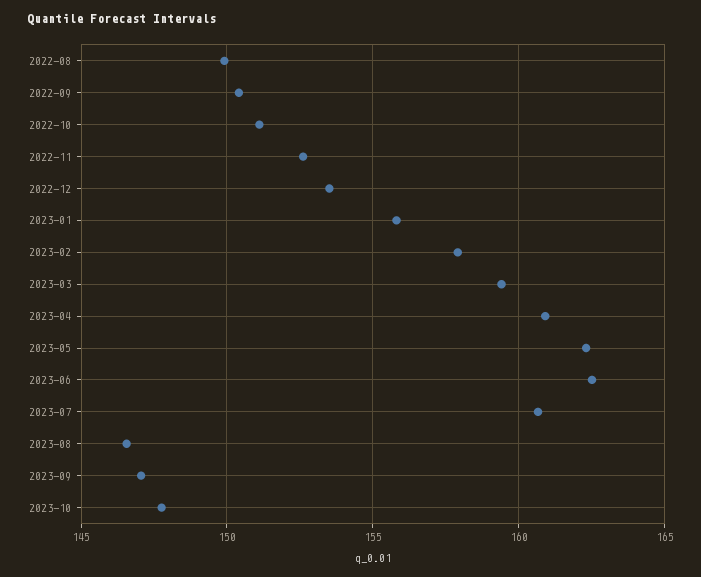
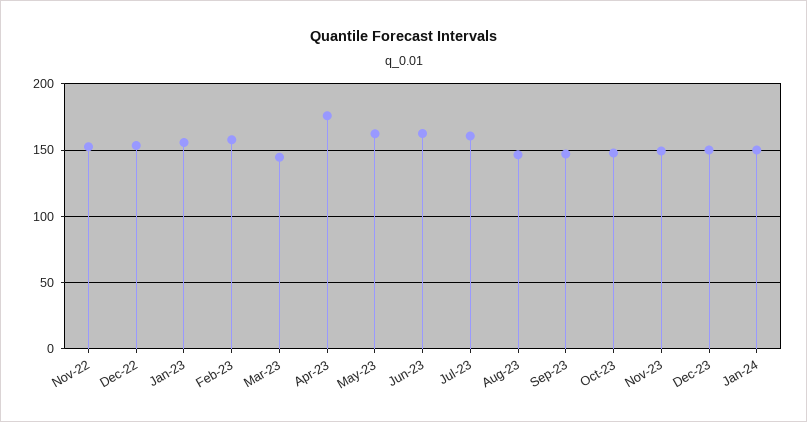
2022-08: 150 -> none
2022-09: 150.5 -> none
2022-10: 151 -> none
2023-03: 159.5 -> 145
2023-04: 161 -> 175
Nov-23: none -> 150
Dec-23: none -> 150
Jan-24: none -> 150

